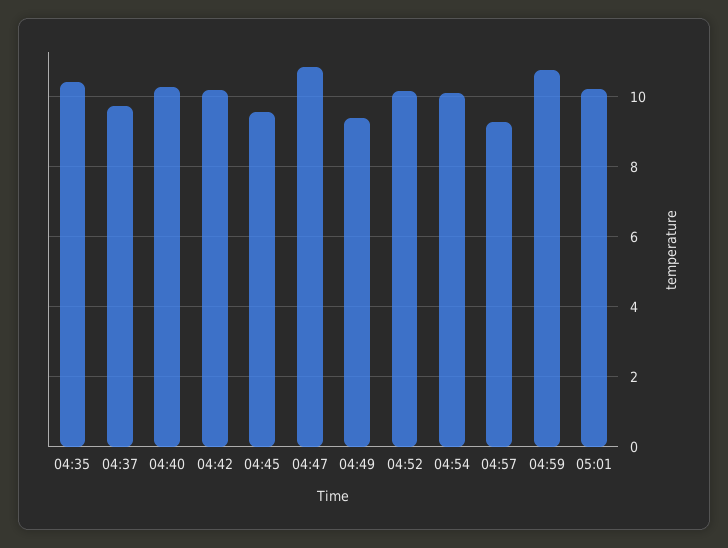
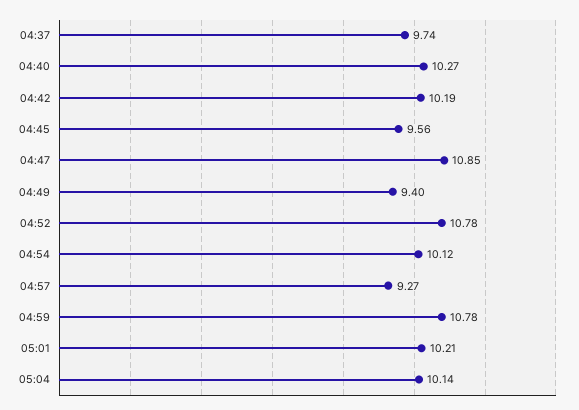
04:35: 10.4 -> none
04:52: 10.2 -> 10.78
05:04: none -> 10.14

